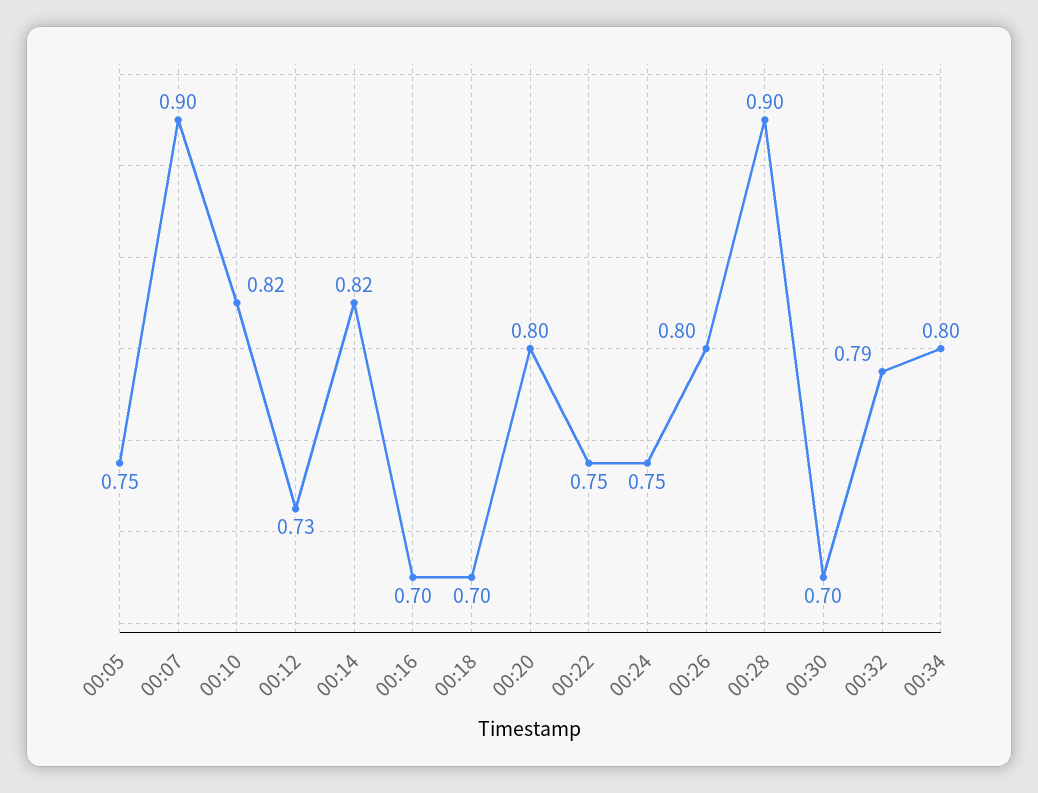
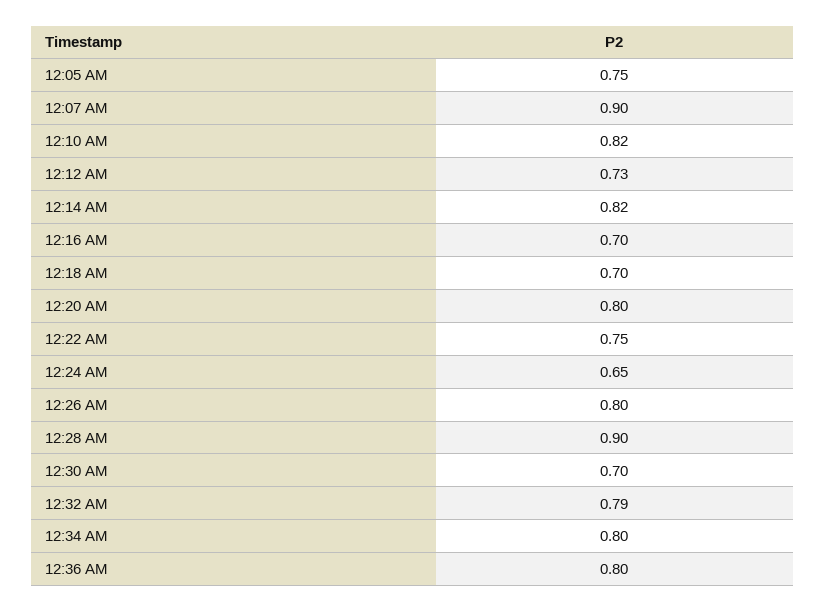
00:24: 0.75 -> 0.65
12:36 AM: none -> 0.8

